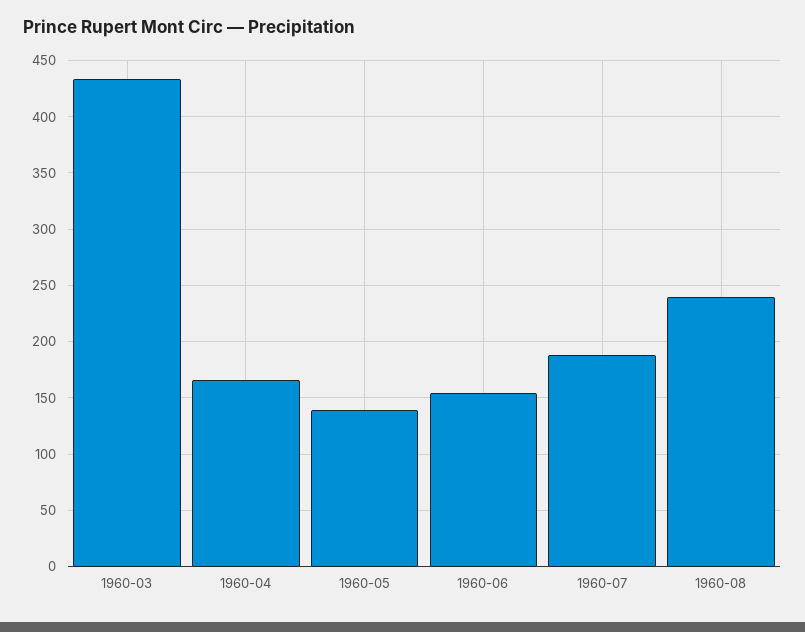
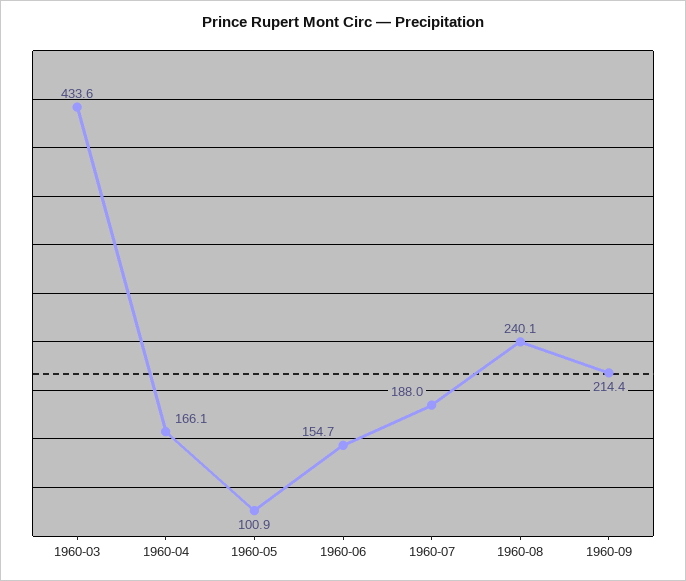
1960-05: 140 -> 100.9
1960-09: none -> 214.4

